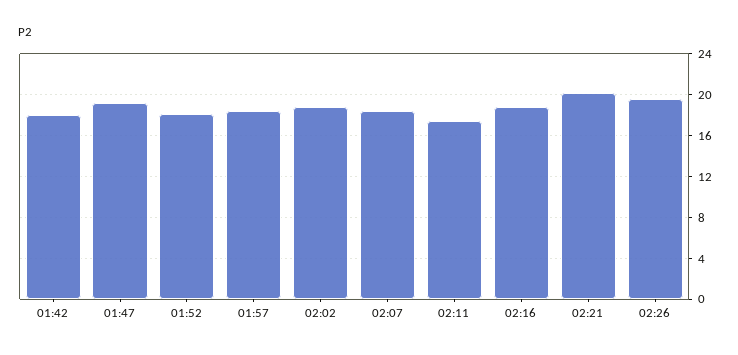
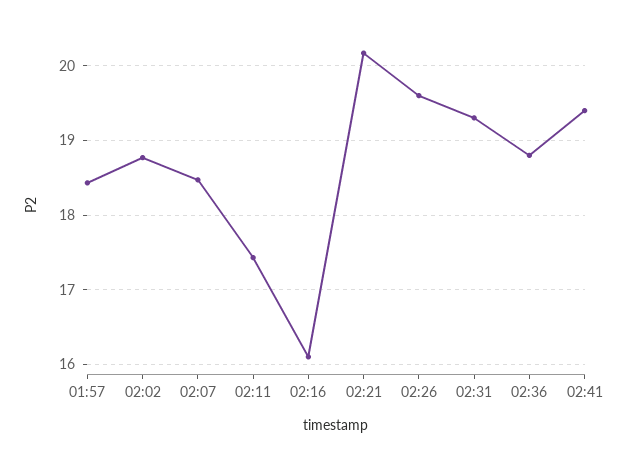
01:42: 18 -> none
01:47: 19 -> none
01:52: 18 -> none
02:16: 19 -> 16.1
02:31: none -> 19.3
02:36: none -> 18.8
02:41: none -> 19.4

